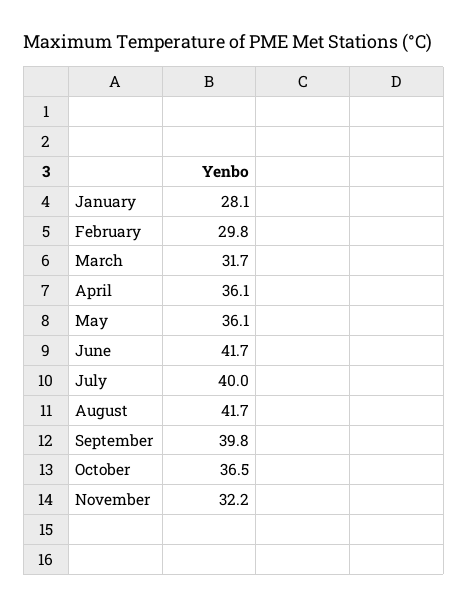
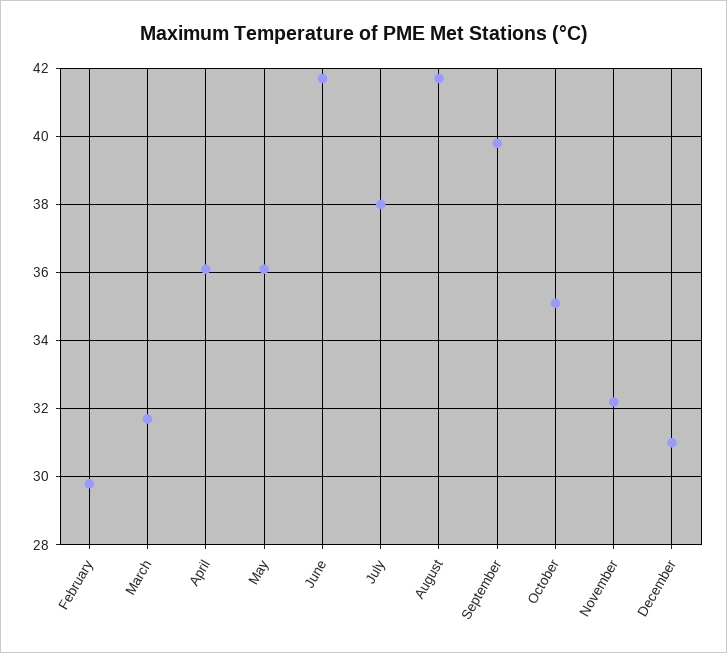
January: 28.1 -> none
July: 40 -> 38
October: 36.5 -> 35
December: none -> 31

